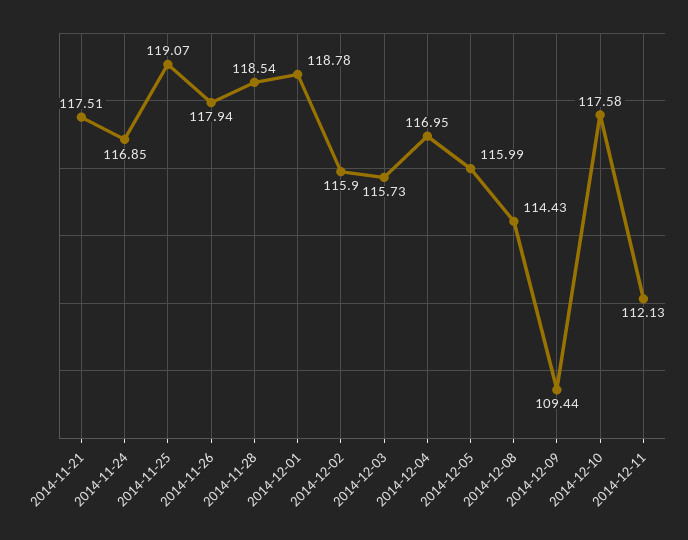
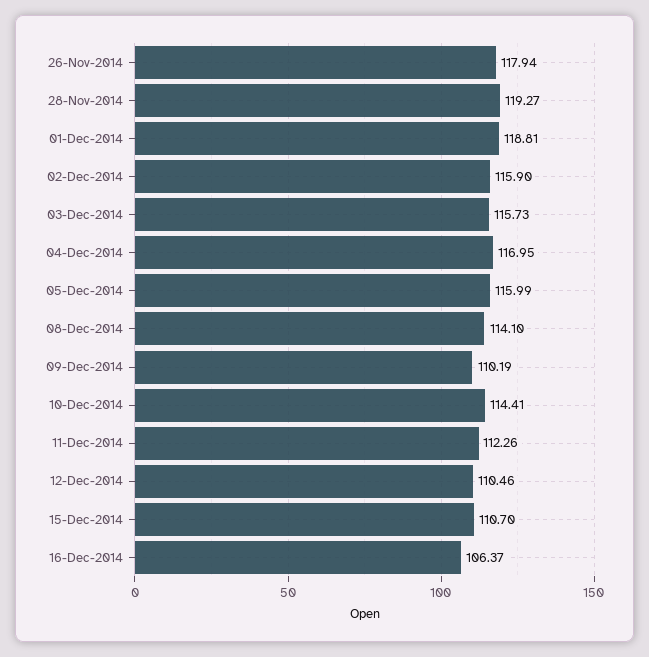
2014-11-21: 117.51 -> none
2014-11-24: 116.85 -> none
2014-11-25: 119.07 -> none
2014-11-28: 118.54 -> 119.27
2014-12-01: 118.78 -> 118.81
2014-12-08: 114.43 -> 114.1
2014-12-09: 109.44 -> 110.19
2014-12-10: 117.58 -> 114.41
2014-12-11: 112.13 -> 112.26
12-Dec-2014: none -> 110.46
15-Dec-2014: none -> 110.7
16-Dec-2014: none -> 106.37

